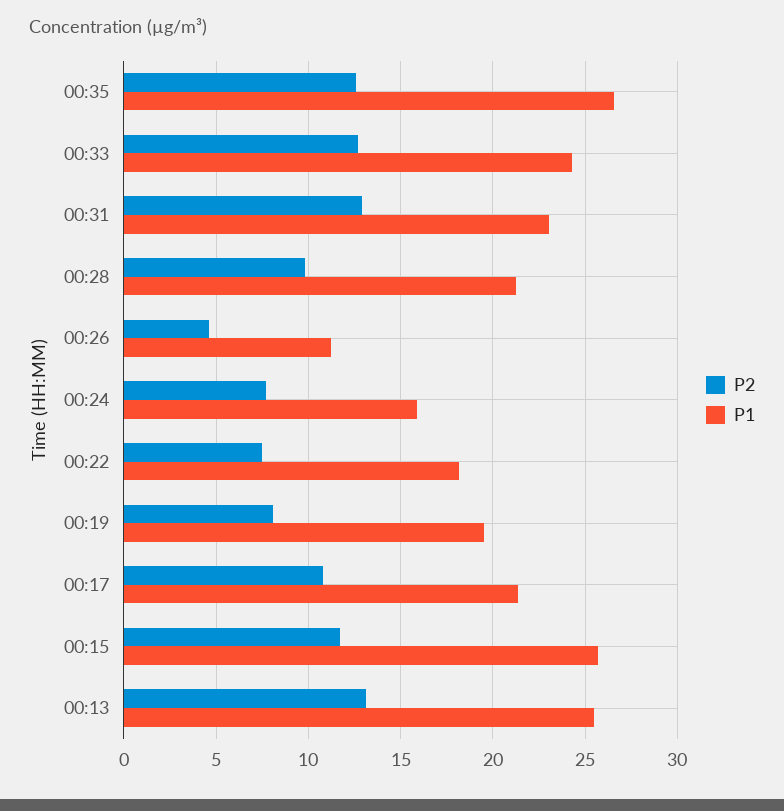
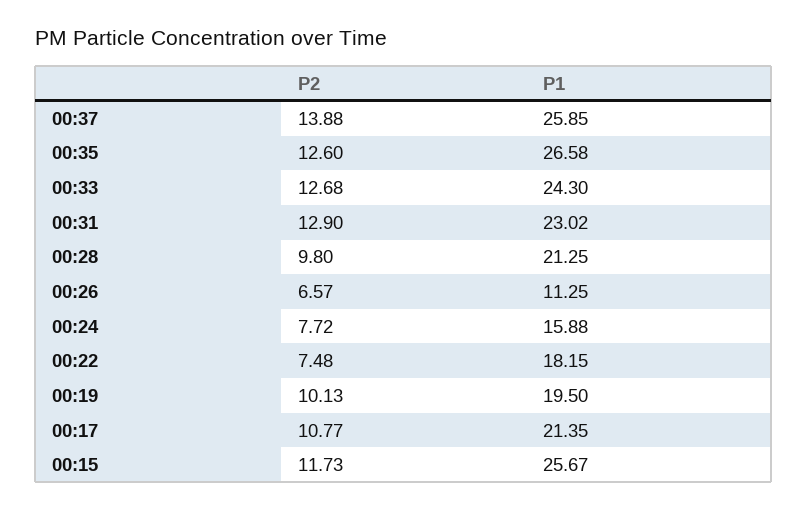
P2, 00:26: 4.5 -> 6.57
P2, 00:19: 8 -> 10.13
P2, 00:13: 13 -> none
P1, 00:13: 25.5 -> none
P2, 00:37: none -> 13.88
P1, 00:37: none -> 25.85

